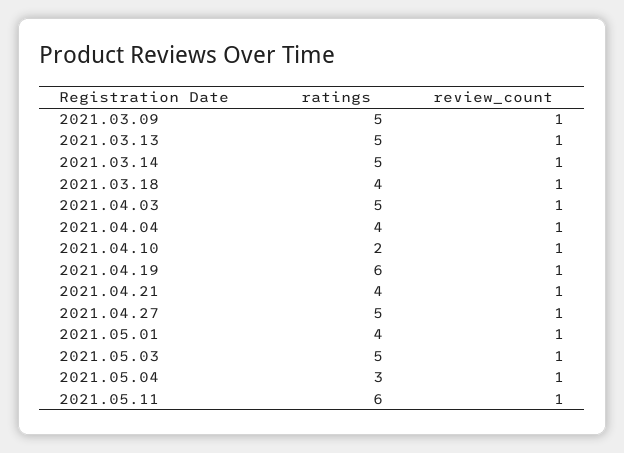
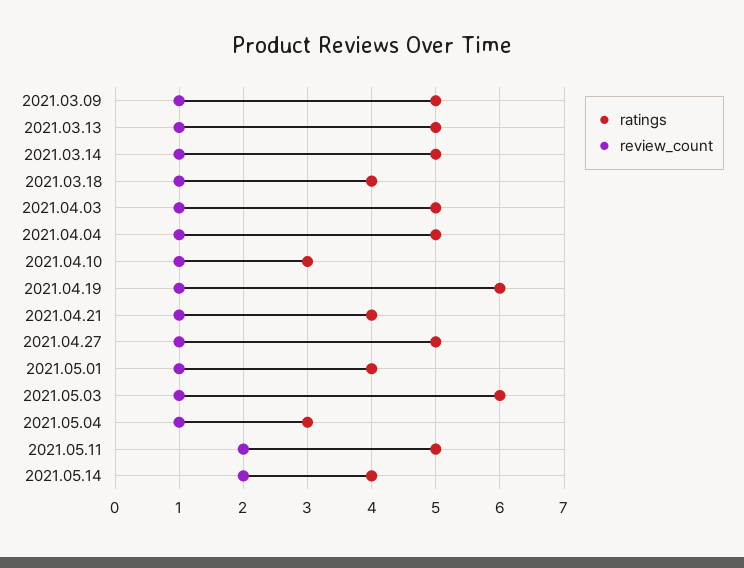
ratings, 2021.04.04: 4 -> 5
ratings, 2021.04.10: 2 -> 3
ratings, 2021.05.03: 5 -> 6
ratings, 2021.05.11: 6 -> 5
review_count, 2021.05.11: 1 -> 2
ratings, 2021.05.14: none -> 4
review_count, 2021.05.14: none -> 2

